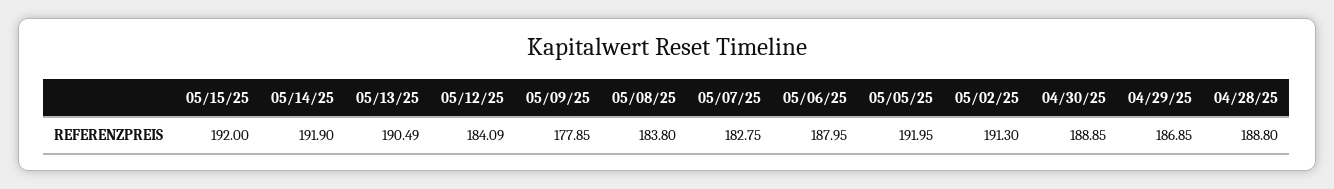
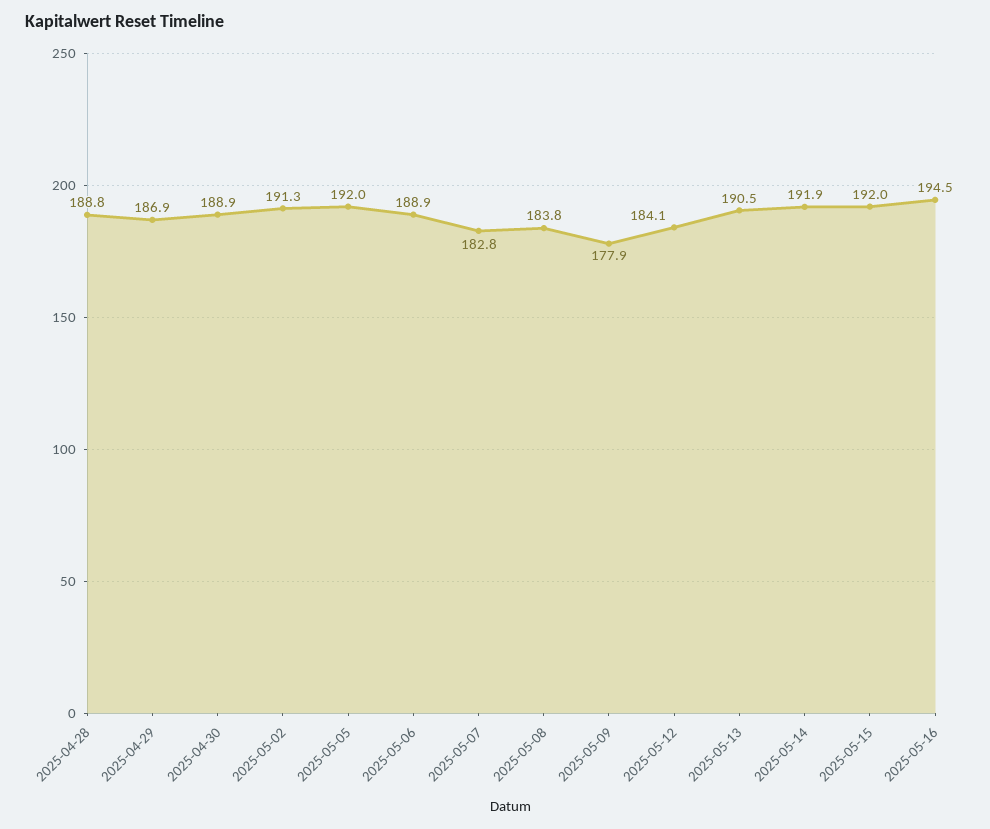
05/06/25: 187.95 -> 188.9
2025-05-16: none -> 194.5

